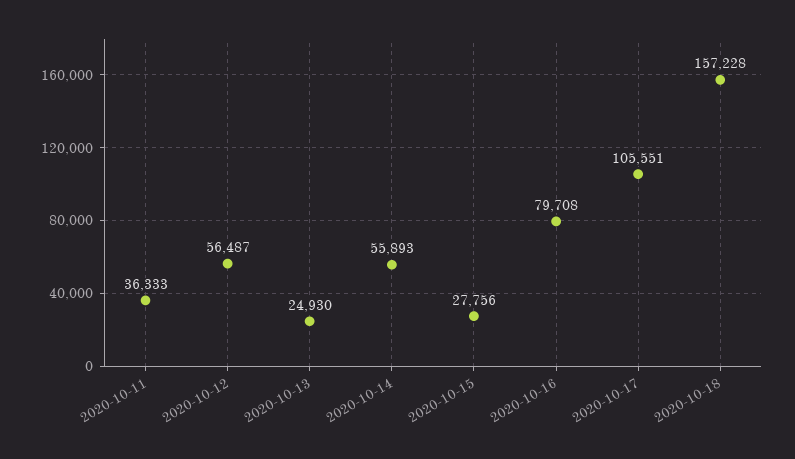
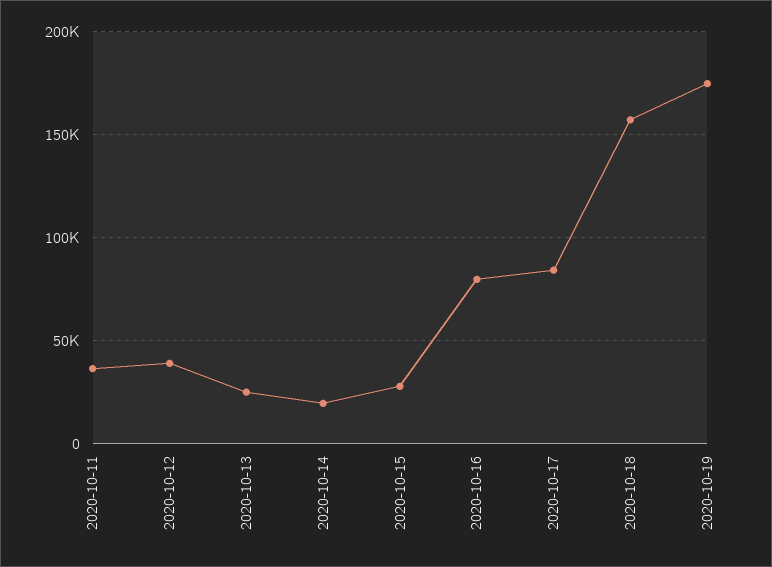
2020-10-12: 56487 -> 40000
2020-10-14: 55893 -> 20000
2020-10-17: 105551 -> 85000
2020-10-19: none -> 175000

